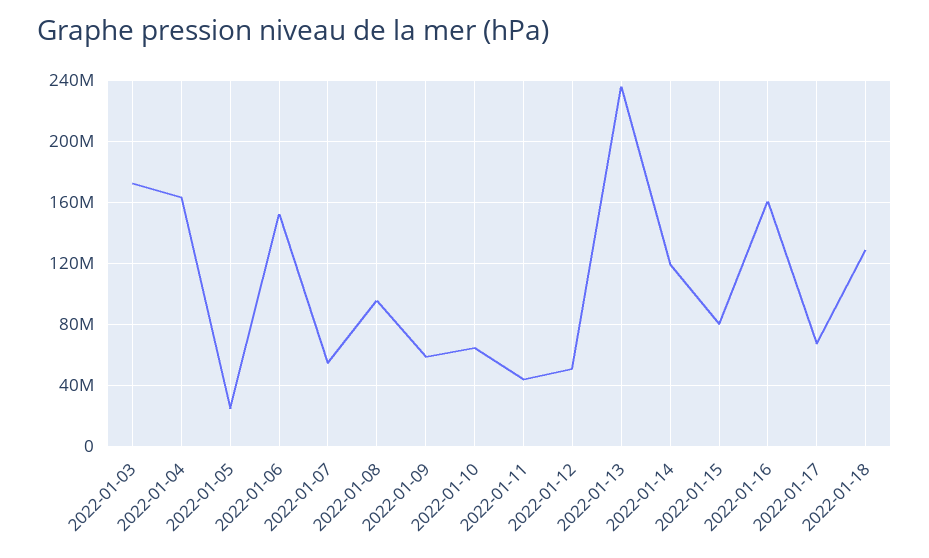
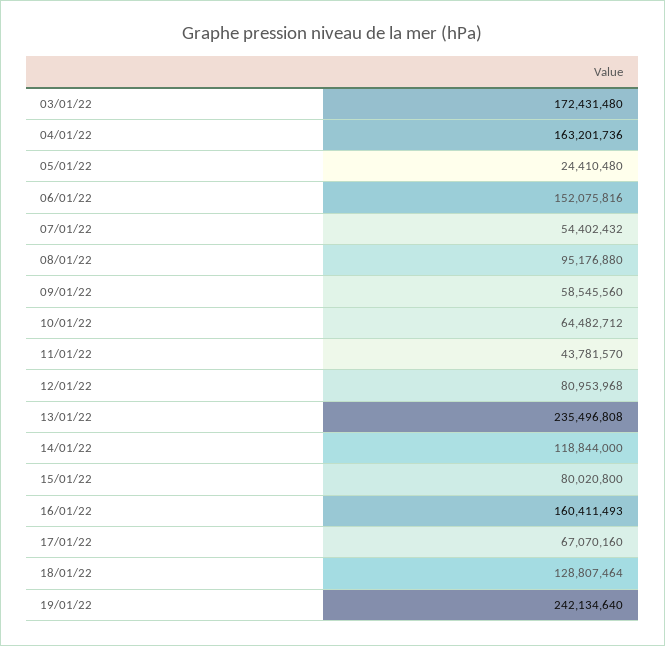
2022-01-12: 50000000 -> 80953968
19/01/22: none -> 242134640

